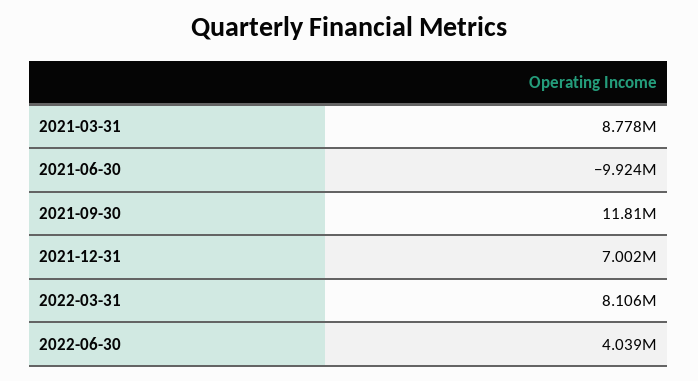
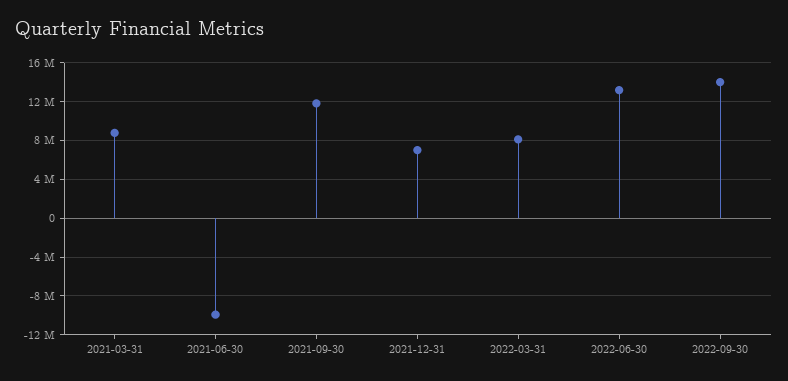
2022-06-30: 4039000 -> 13000000
2022-09-30: none -> 14000000

